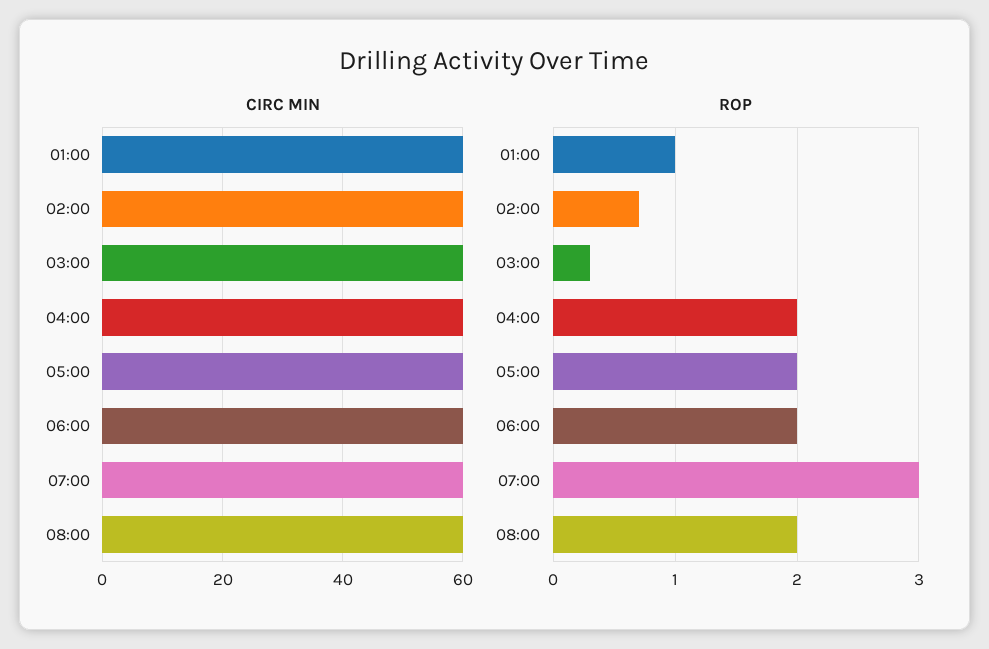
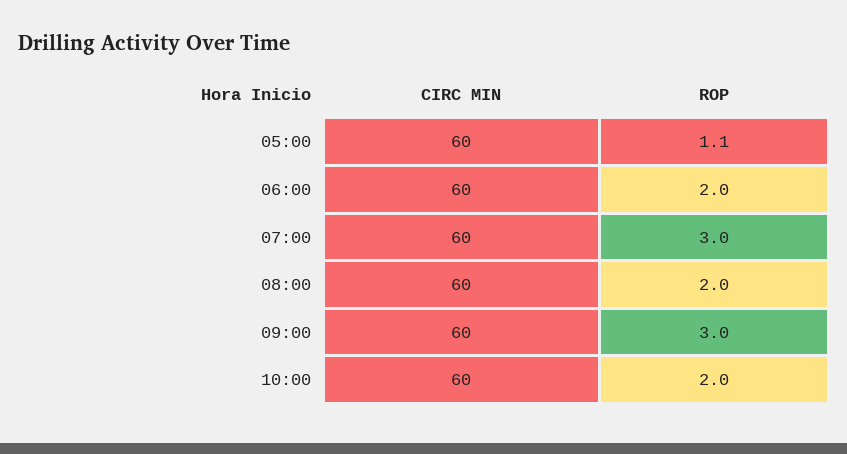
CIRC MIN, 01:00: 60 -> none
CIRC MIN, 02:00: 60 -> none
CIRC MIN, 03:00: 60 -> none
CIRC MIN, 04:00: 60 -> none
ROP, 01:00: 1 -> none
ROP, 02:00: 0.7 -> none
ROP, 03:00: 0.3 -> none
ROP, 04:00: 2 -> none
ROP, 05:00: 2 -> 1.1
CIRC MIN, 09:00: none -> 60
ROP, 09:00: none -> 3
CIRC MIN, 10:00: none -> 60
ROP, 10:00: none -> 2

